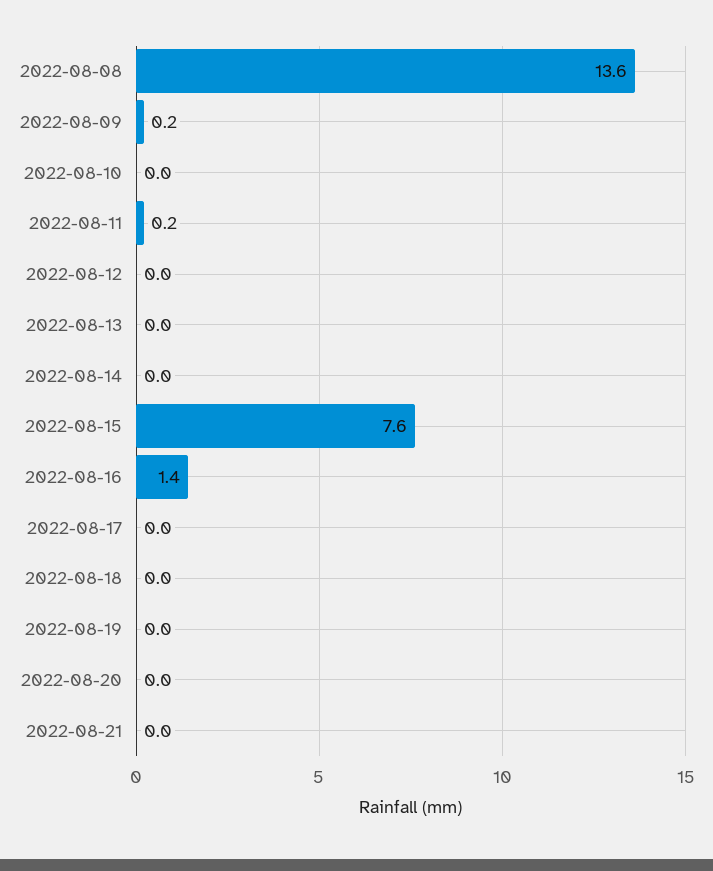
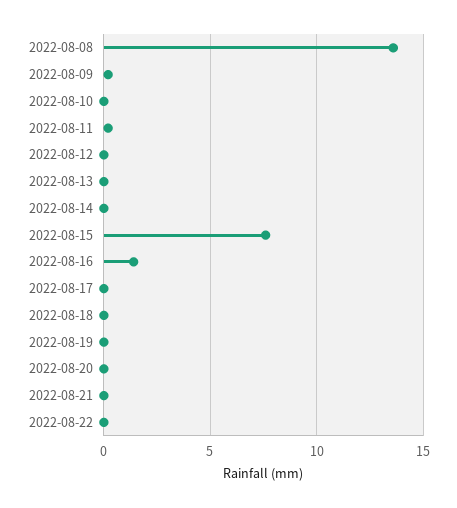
2022-08-22: none -> 0

